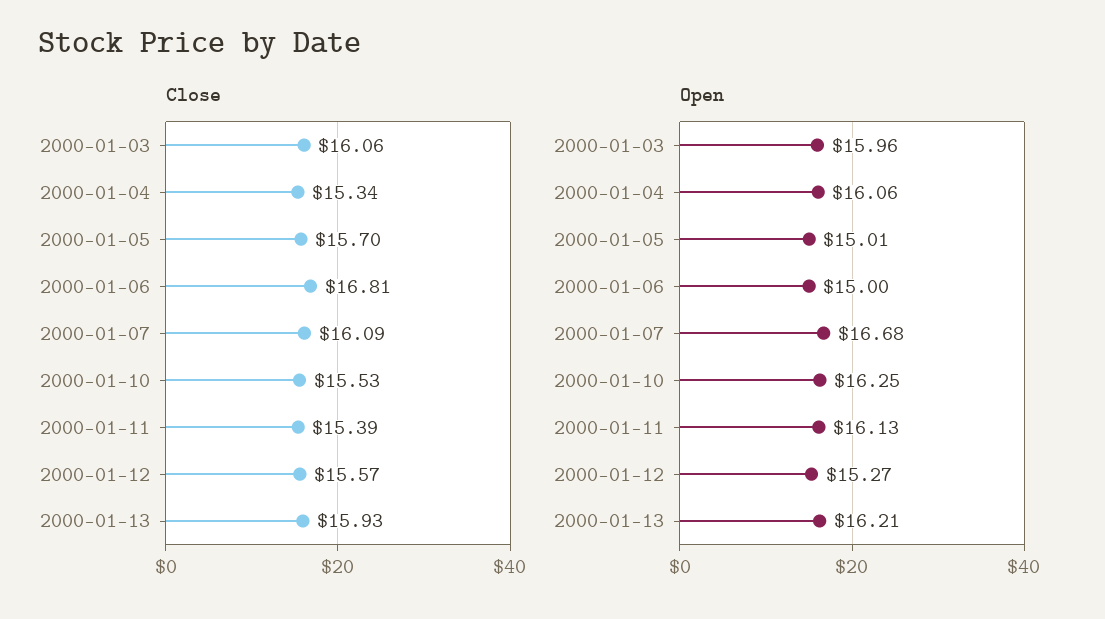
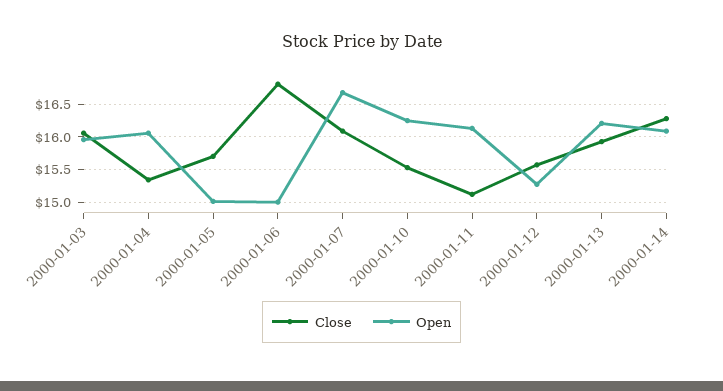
Close, 2000-01-11: 15.39 -> 15.1
Close, 2000-01-14: none -> 16.3
Open, 2000-01-14: none -> 16.1

